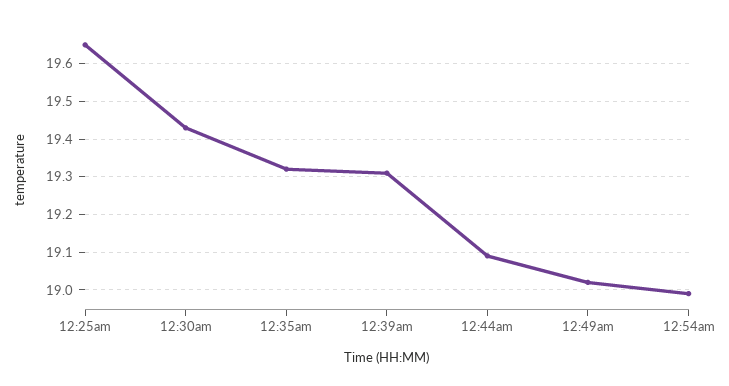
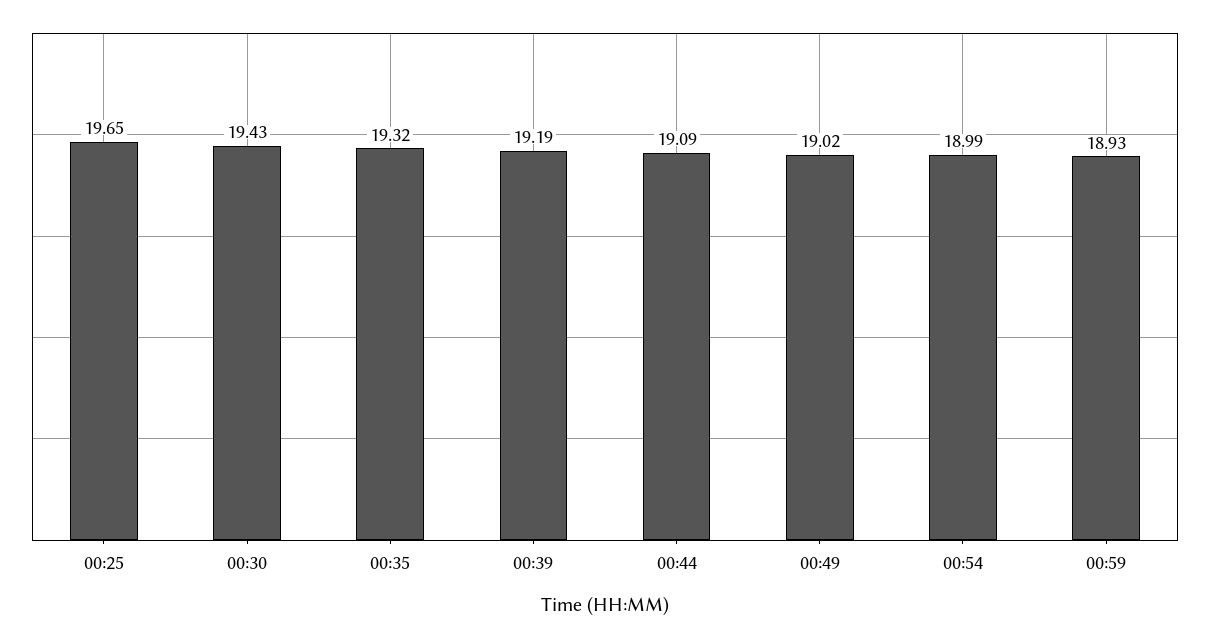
12:39am: 19.3 -> 19.19
00:59: none -> 18.93

